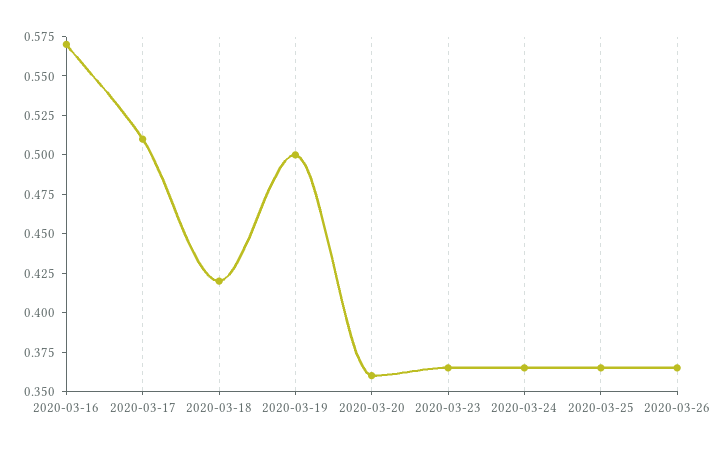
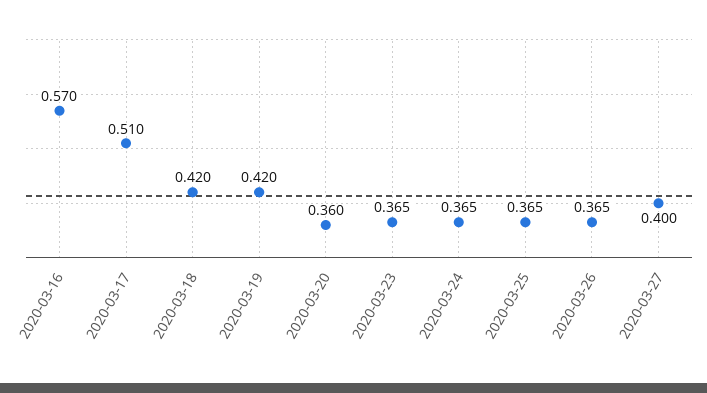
2020-03-19: 0.5 -> 0.42
2020-03-27: none -> 0.4

